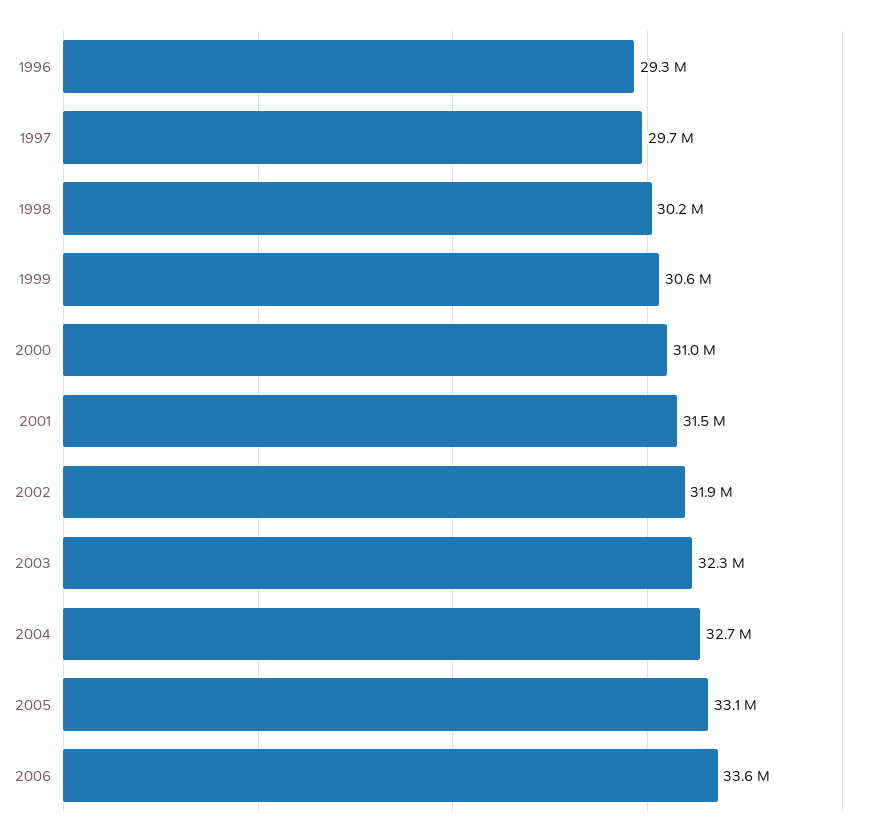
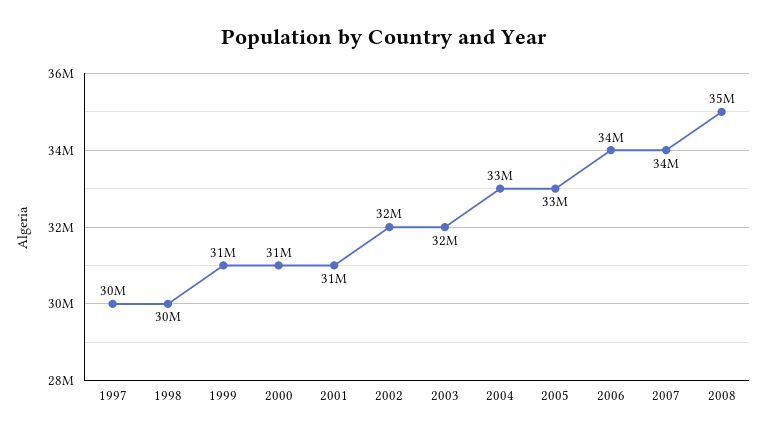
1996: 29300000 -> none
2007: none -> 34000000
2008: none -> 35000000

